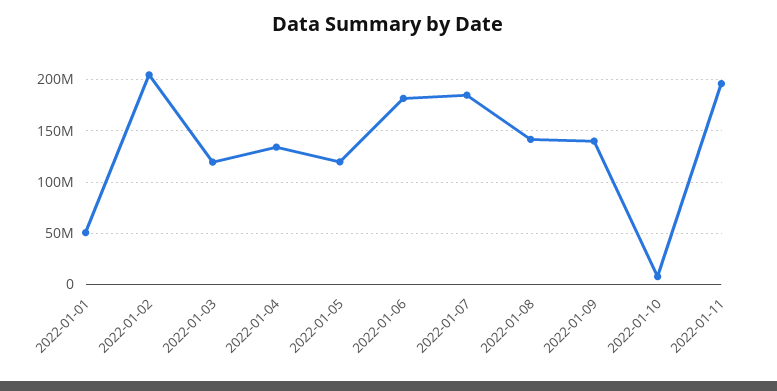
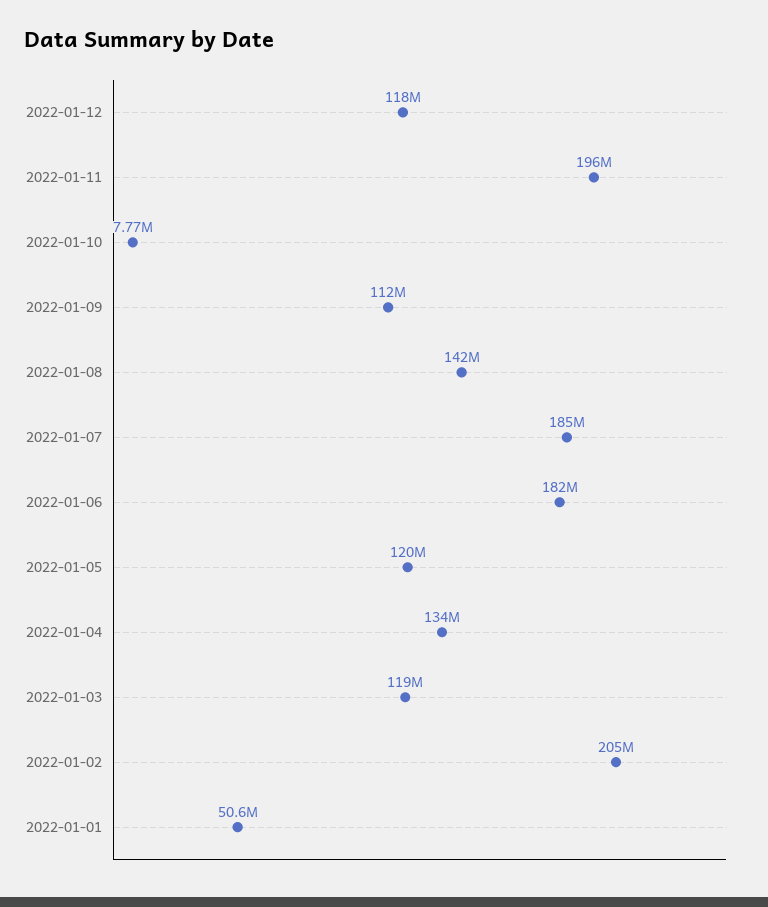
2022-01-09: 140000000 -> 112000000
2022-01-12: none -> 118000000

